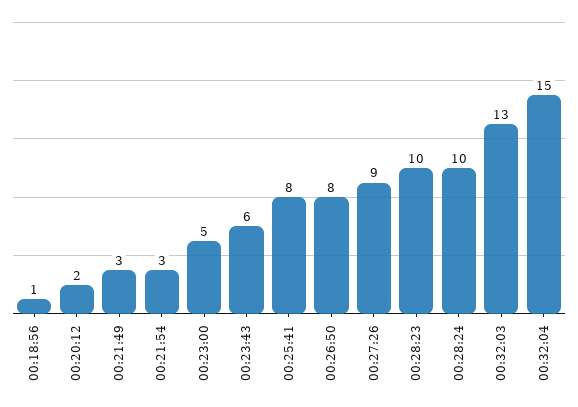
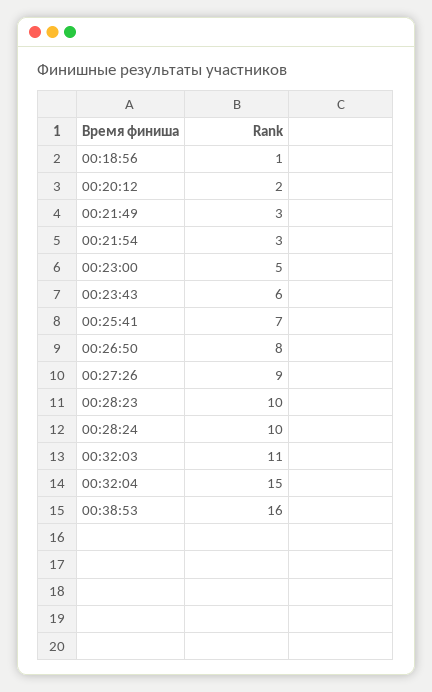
00:25:41: 8 -> 7
00:32:03: 13 -> 11
00:38:53: none -> 16

